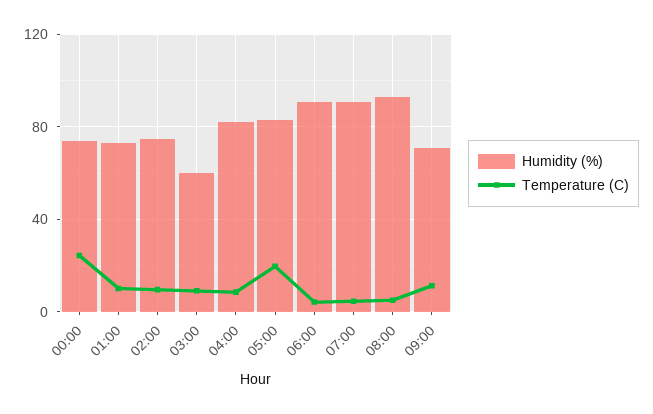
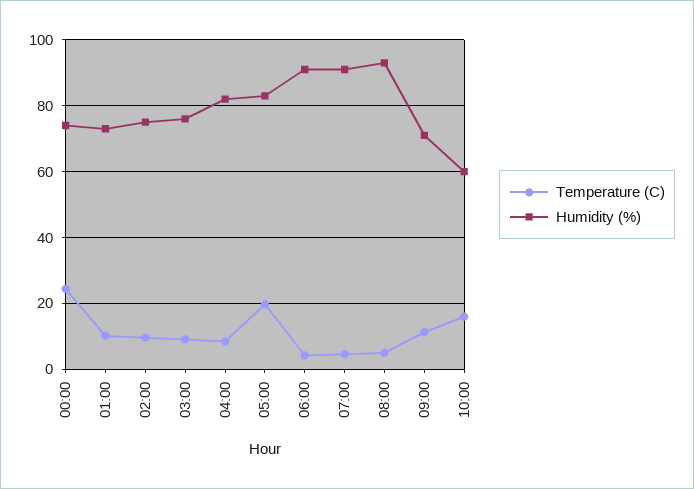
Humidity (%), 03:00: 60 -> 76
Temperature (C), 10:00: none -> 16
Humidity (%), 10:00: none -> 60

